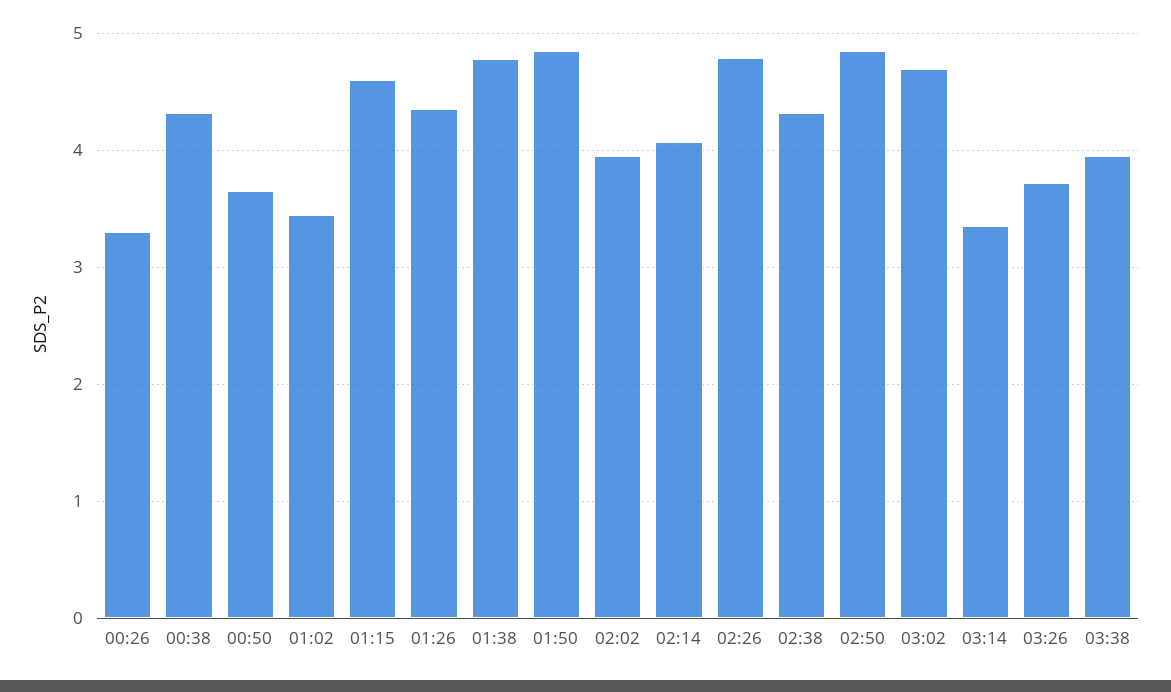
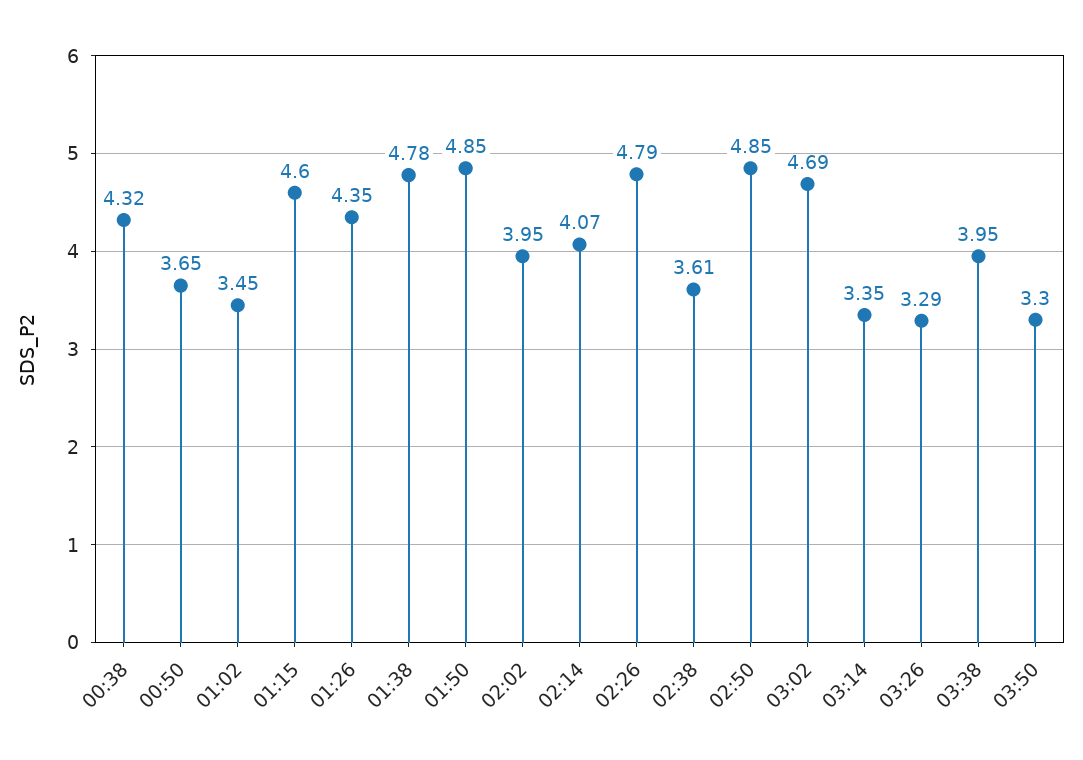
00:26: 3.3 -> none
02:38: 4.3 -> 3.61
03:26: 3.7 -> 3.29
03:50: none -> 3.3

